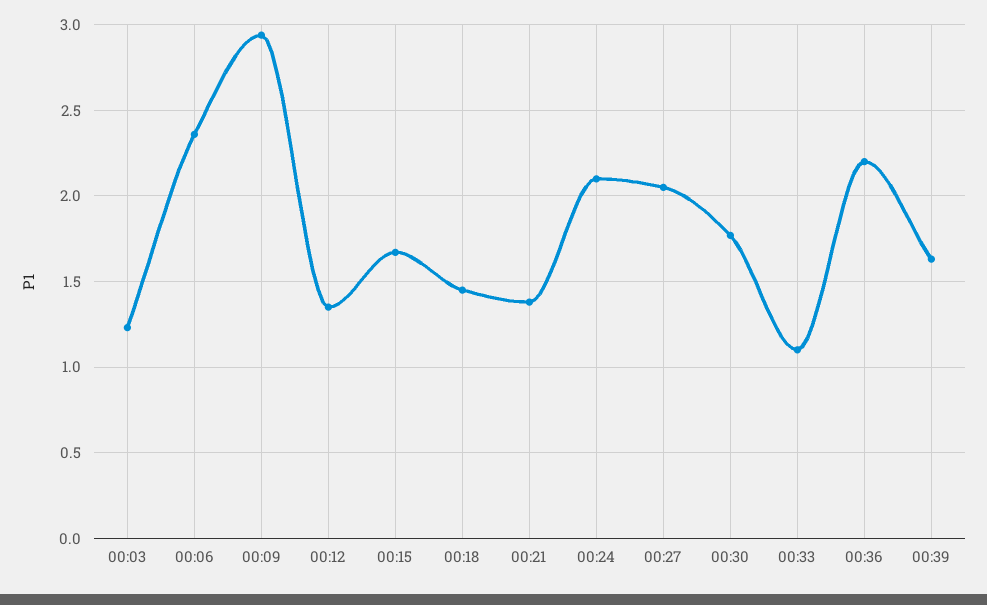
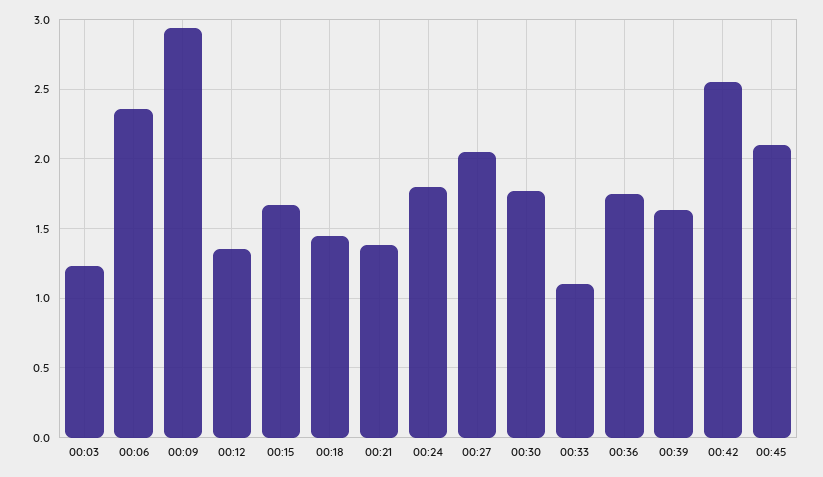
00:24: 2.1 -> 1.8
00:36: 2.2 -> 1.75
00:42: none -> 2.55
00:45: none -> 2.1

